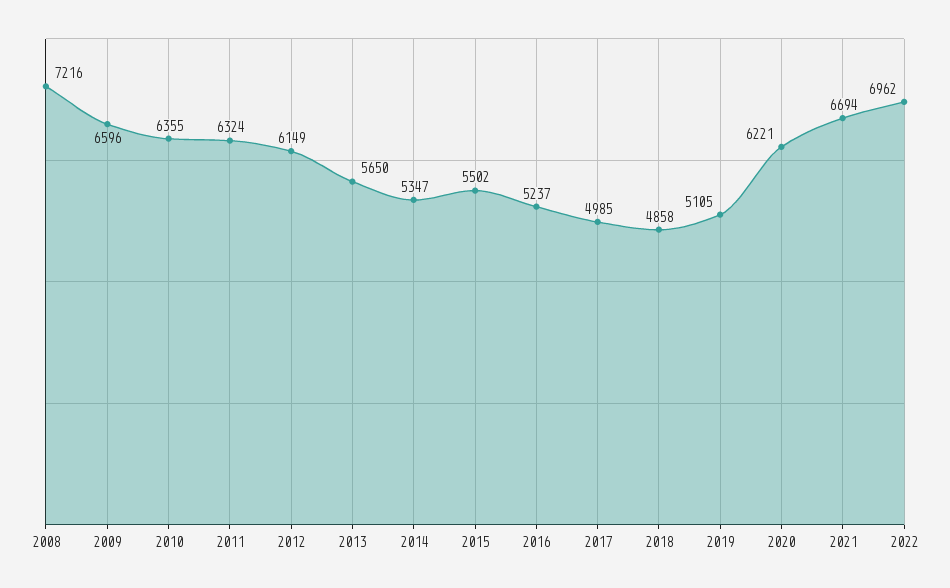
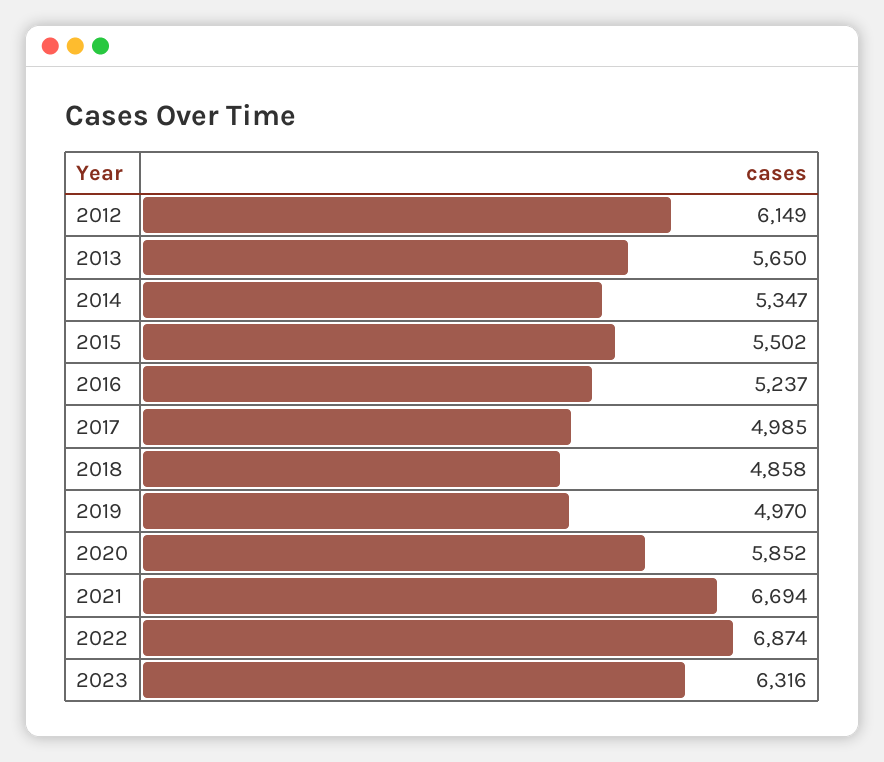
2008: 7216 -> none
2009: 6596 -> none
2010: 6355 -> none
2011: 6324 -> none
2019: 5105 -> 4970
2020: 6221 -> 5852
2022: 6962 -> 6874
2023: none -> 6316

